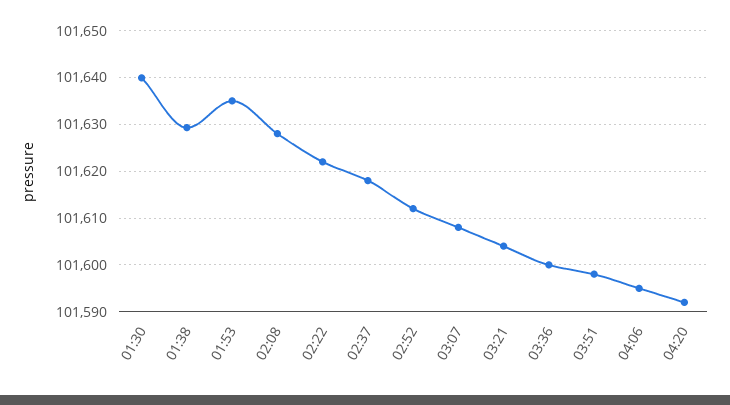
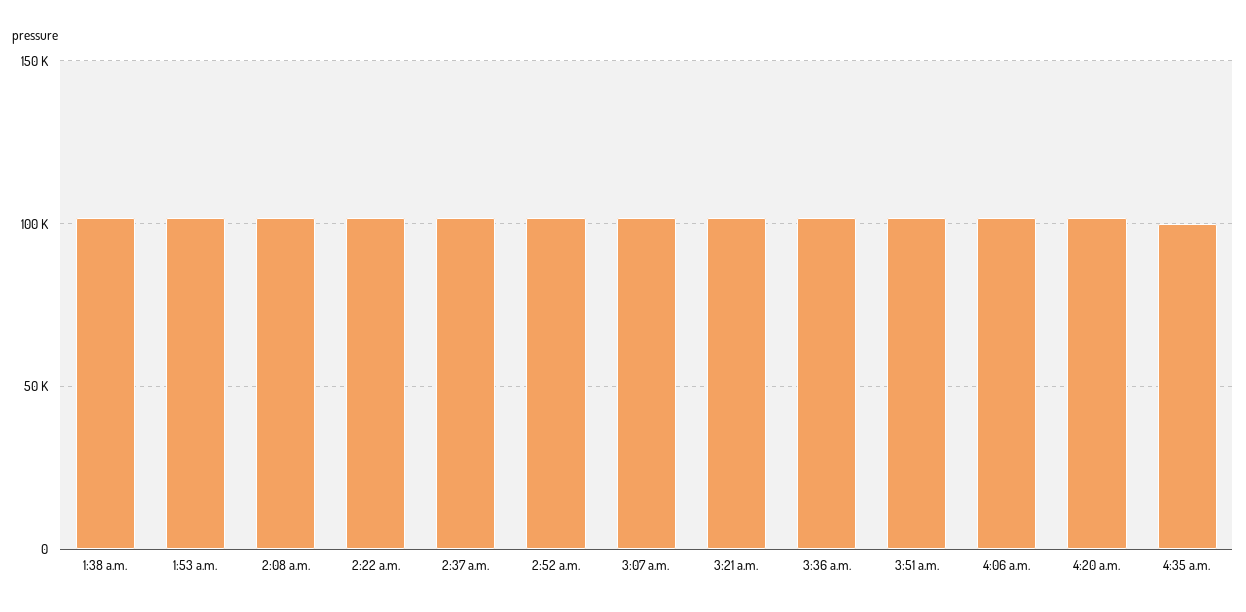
01:30: 101640 -> none
4:35 a.m.: none -> 100000

